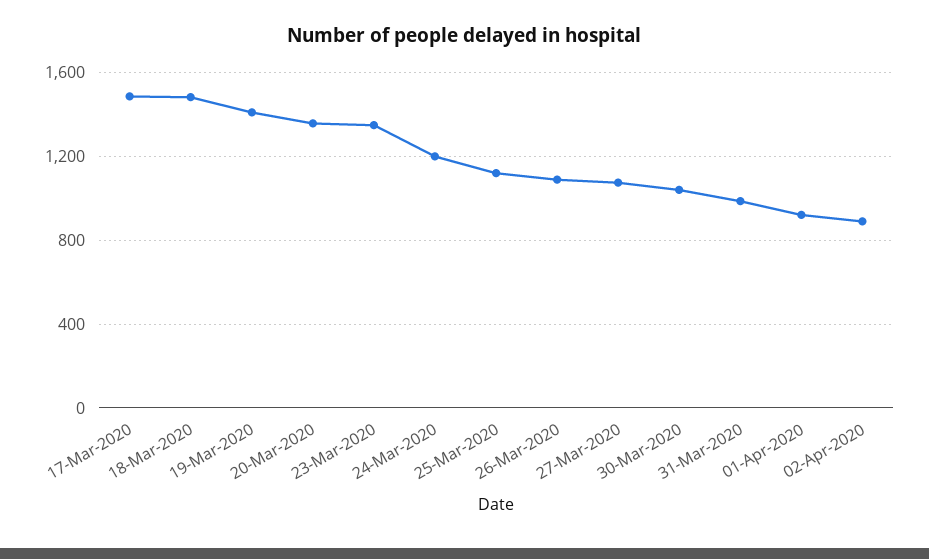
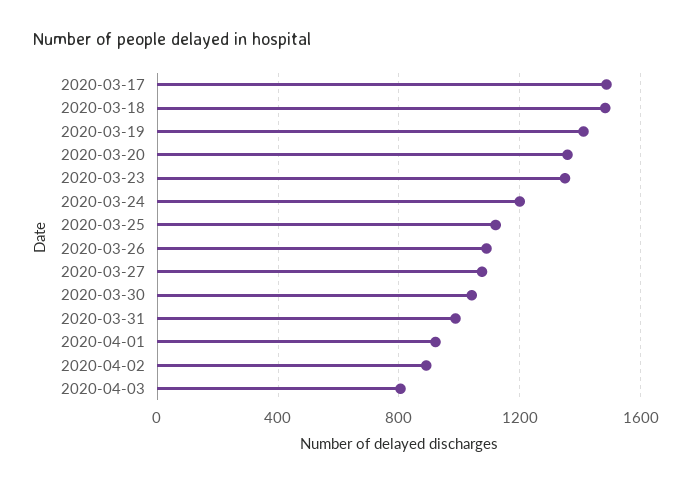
2020-04-03: none -> 800

